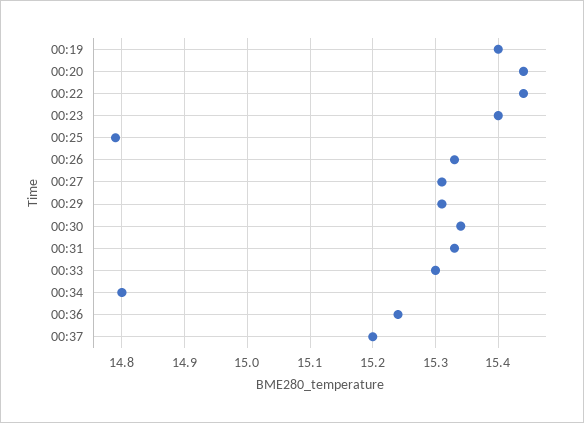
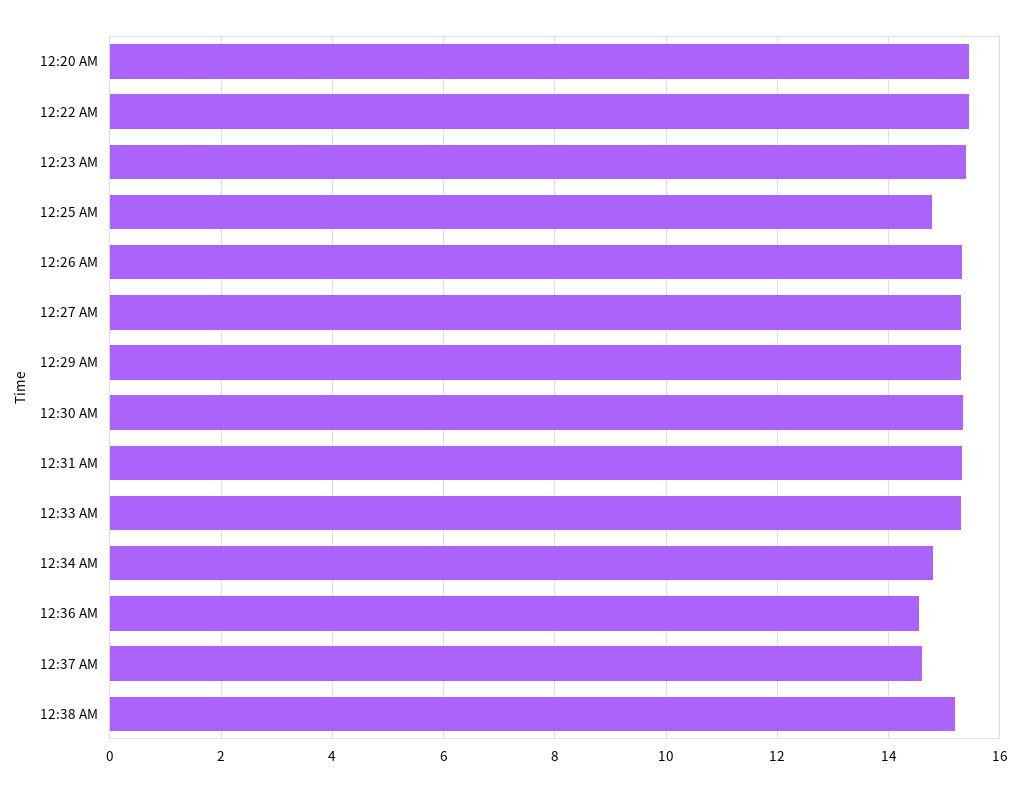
00:19: 15.4 -> none
00:36: 15.24 -> 14.6
00:37: 15.2 -> 14.6
12:38 AM: none -> 15.2

